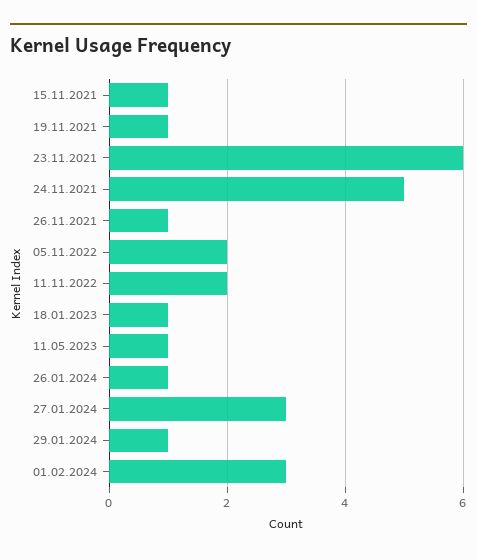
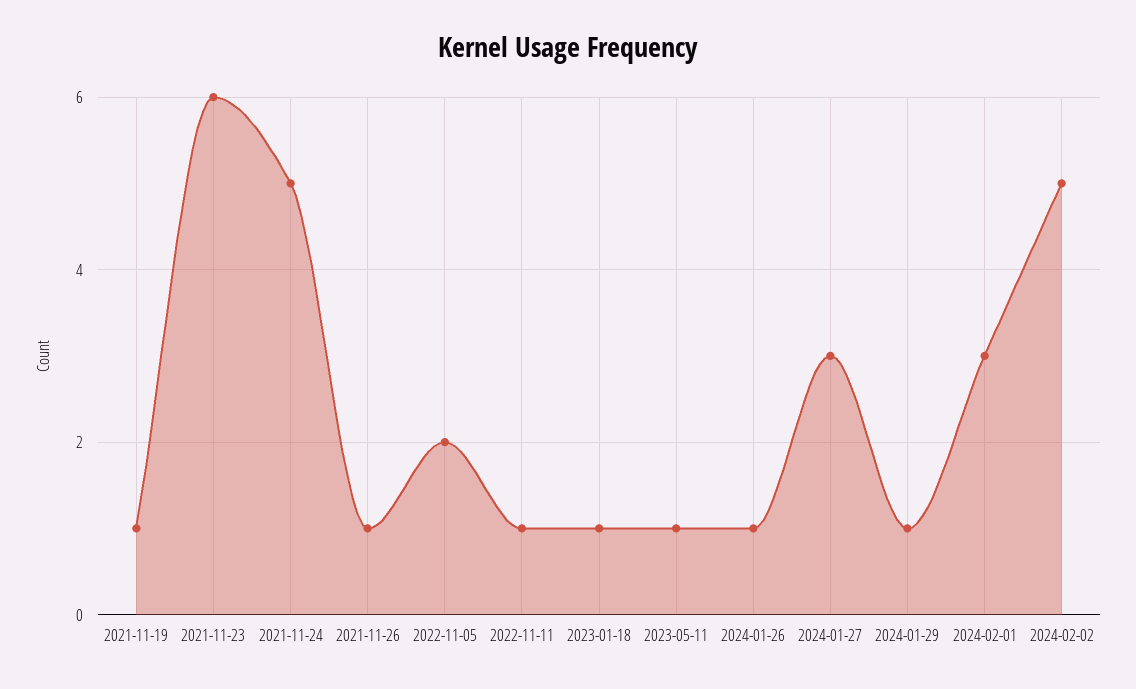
15.11.2021: 1 -> none
11.11.2022: 2 -> 1
2024-02-02: none -> 5

